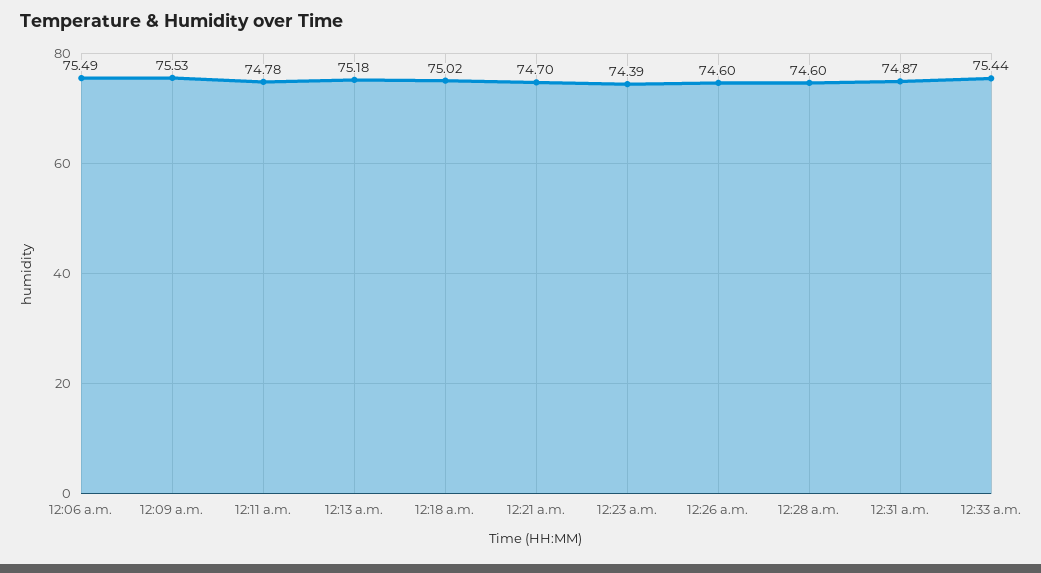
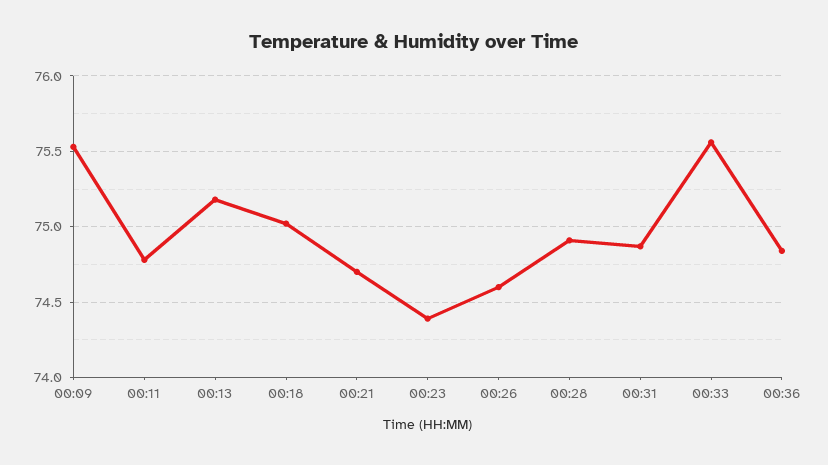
12:06 a.m.: 75.49 -> none
12:28 a.m.: 74.6 -> 74.9
12:33 a.m.: 75.44 -> 75.55
00:36: none -> 74.85

